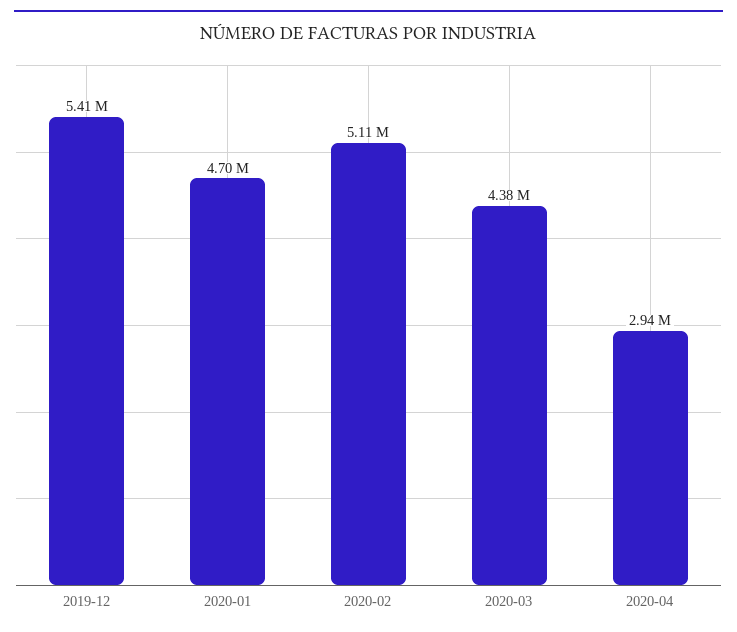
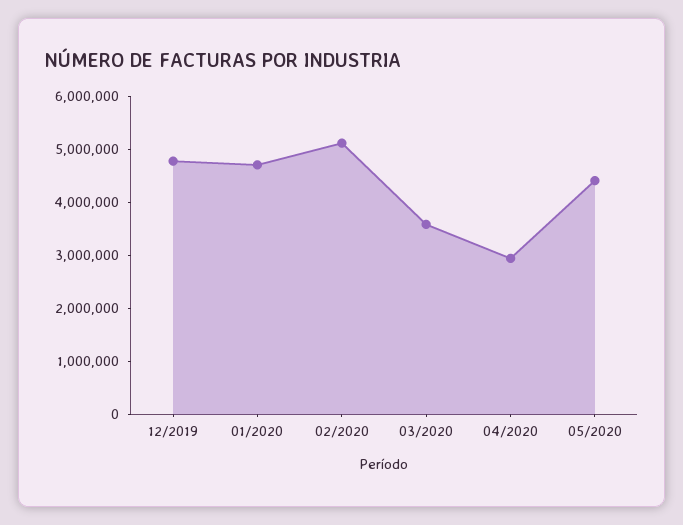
2019-12: 5410000 -> 4800000
2020-03: 4380000 -> 3600000
05/2020: none -> 4400000

